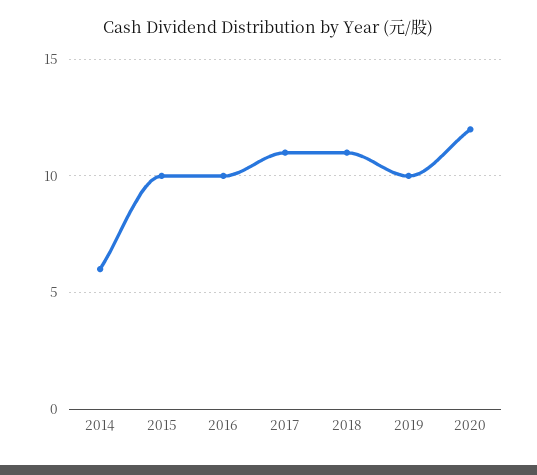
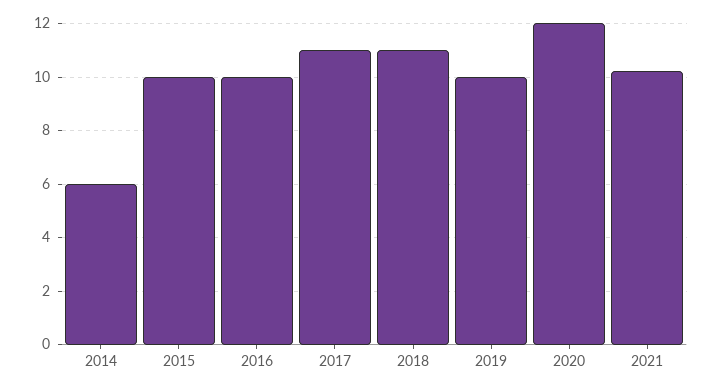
2021: none -> 10.25

